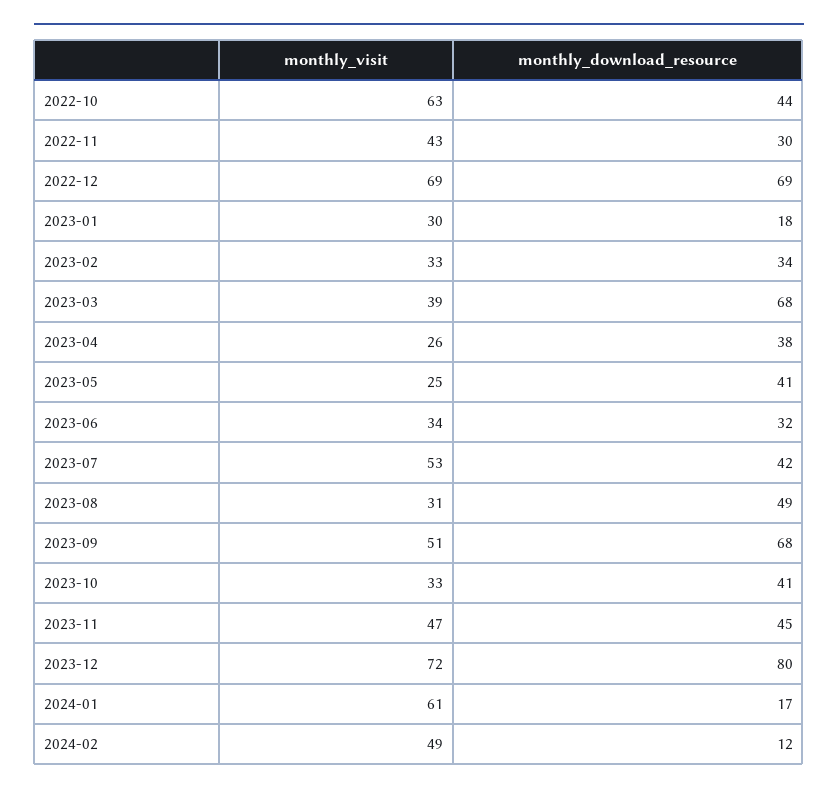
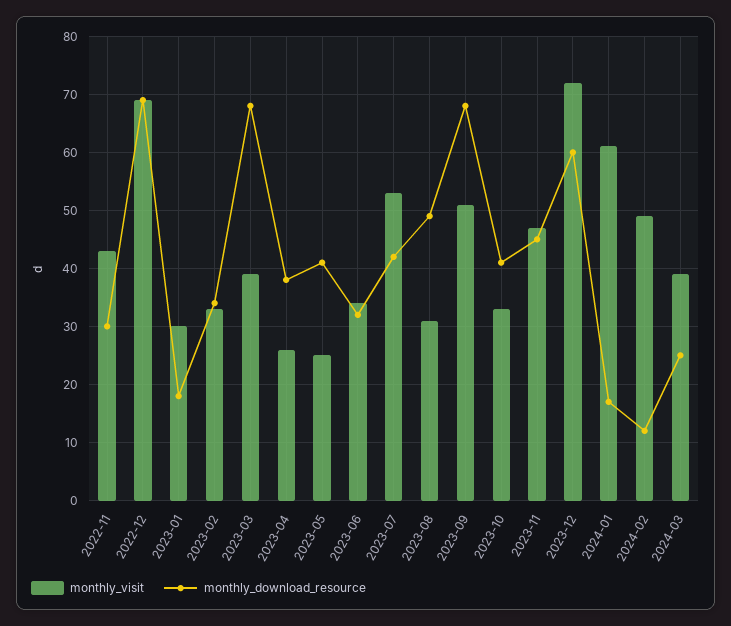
monthly_visit, 2022-10: 63 -> none
monthly_download_resource, 2022-10: 44 -> none
monthly_download_resource, 2023-12: 80 -> 60
monthly_visit, 2024-03: none -> 40
monthly_download_resource, 2024-03: none -> 25

